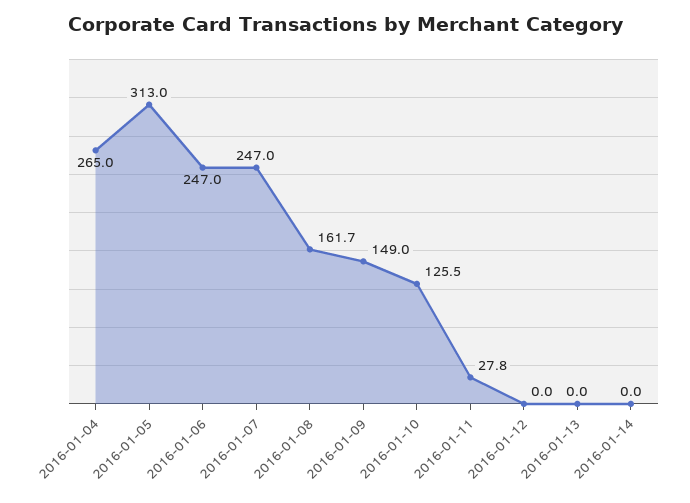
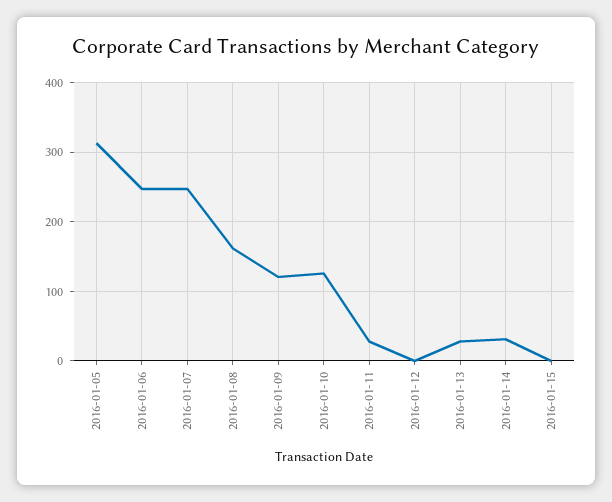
2016-01-04: 265 -> none
2016-01-09: 149 -> 120
2016-01-13: 0 -> 30
2016-01-14: 0 -> 30
2016-01-15: none -> 0

